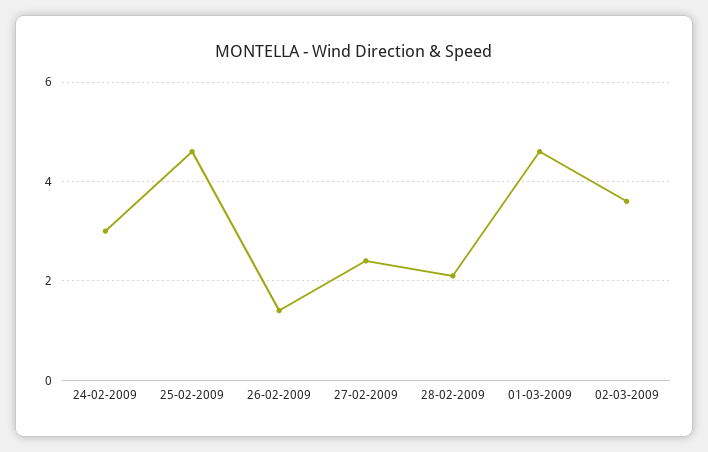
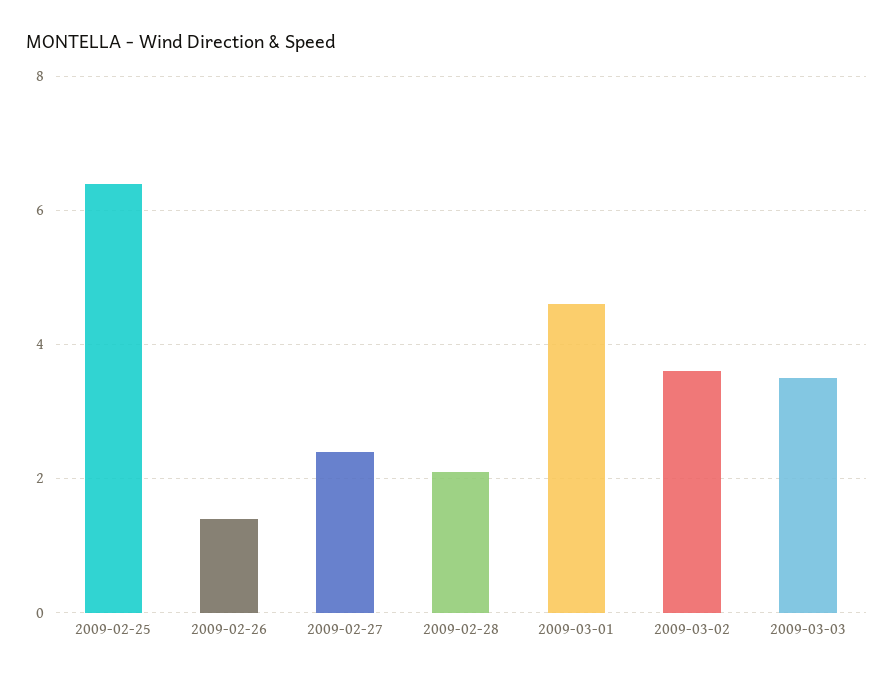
24-02-2009: 3 -> none
25-02-2009: 4.5 -> 6.5
2009-03-03: none -> 3.5

